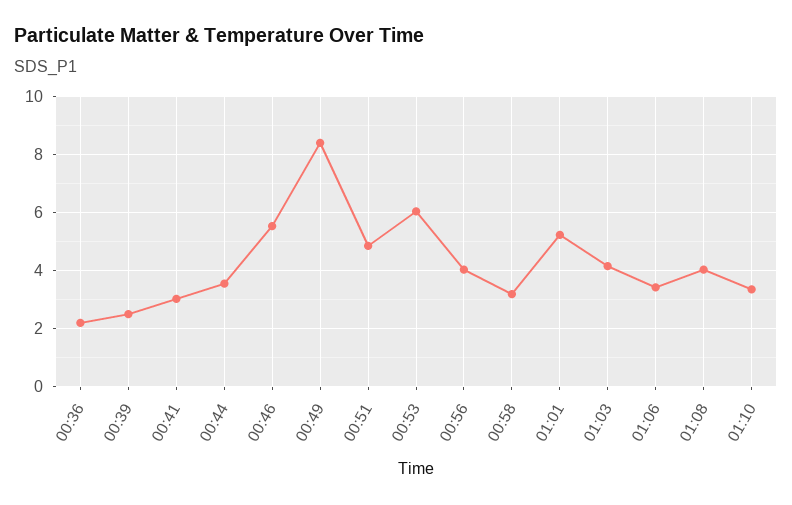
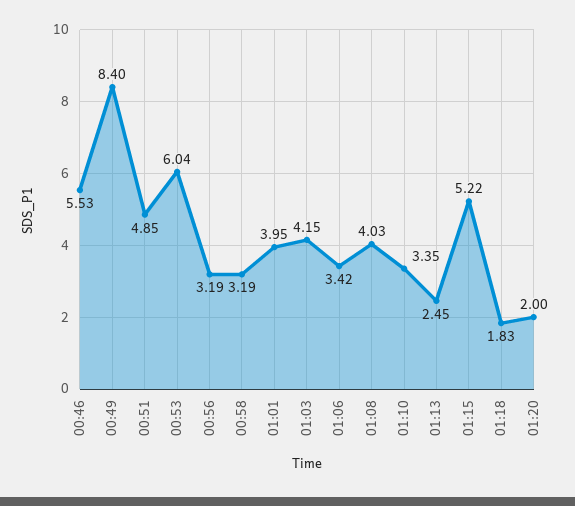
00:36: 2.25 -> none
00:39: 2.5 -> none
00:41: 3 -> none
00:44: 3.5 -> none
00:56: 4 -> 3.19
01:01: 5.25 -> 3.95
01:13: none -> 2.45
01:15: none -> 5.22
01:18: none -> 1.83
01:20: none -> 2

